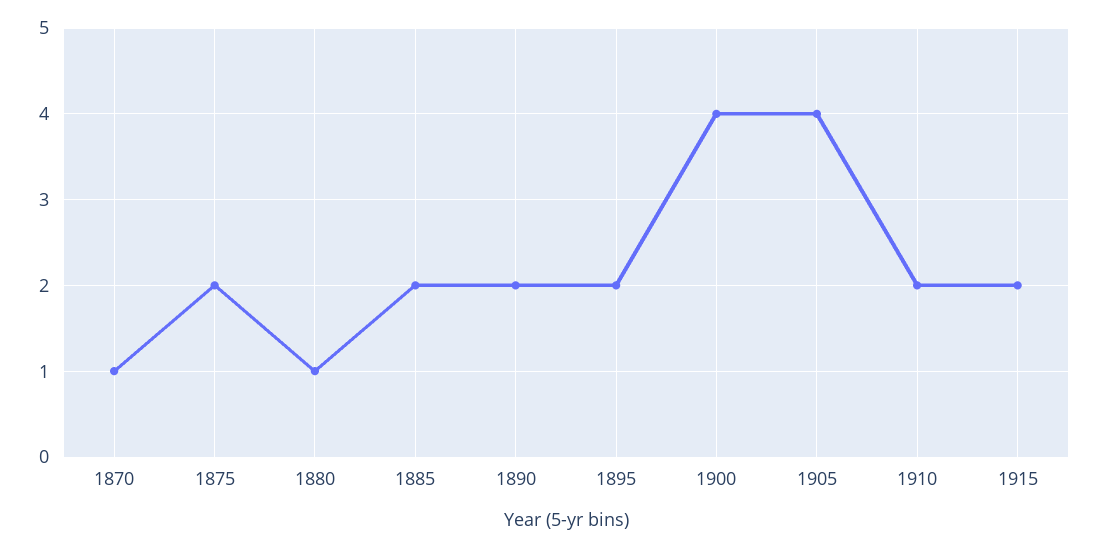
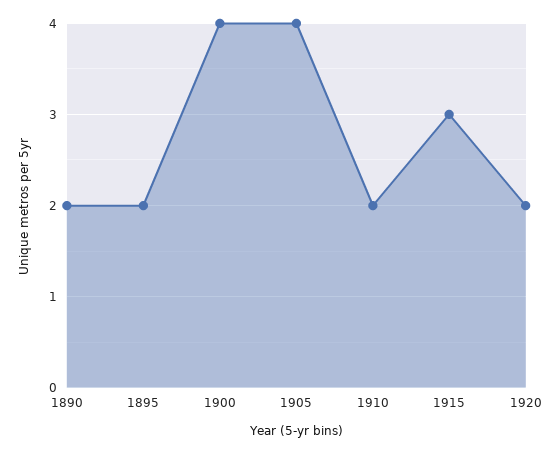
1870: 1 -> none
1875: 2 -> none
1880: 1 -> none
1885: 2 -> none
1915: 2 -> 3
1920: none -> 2

